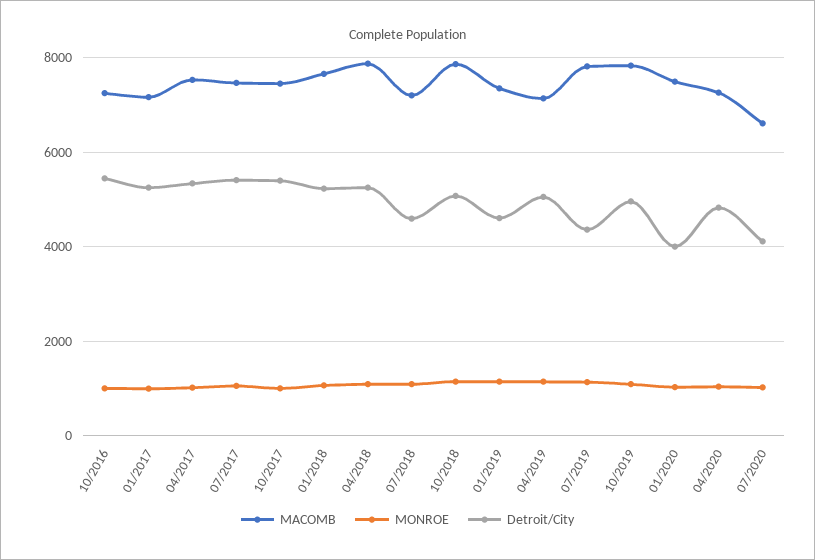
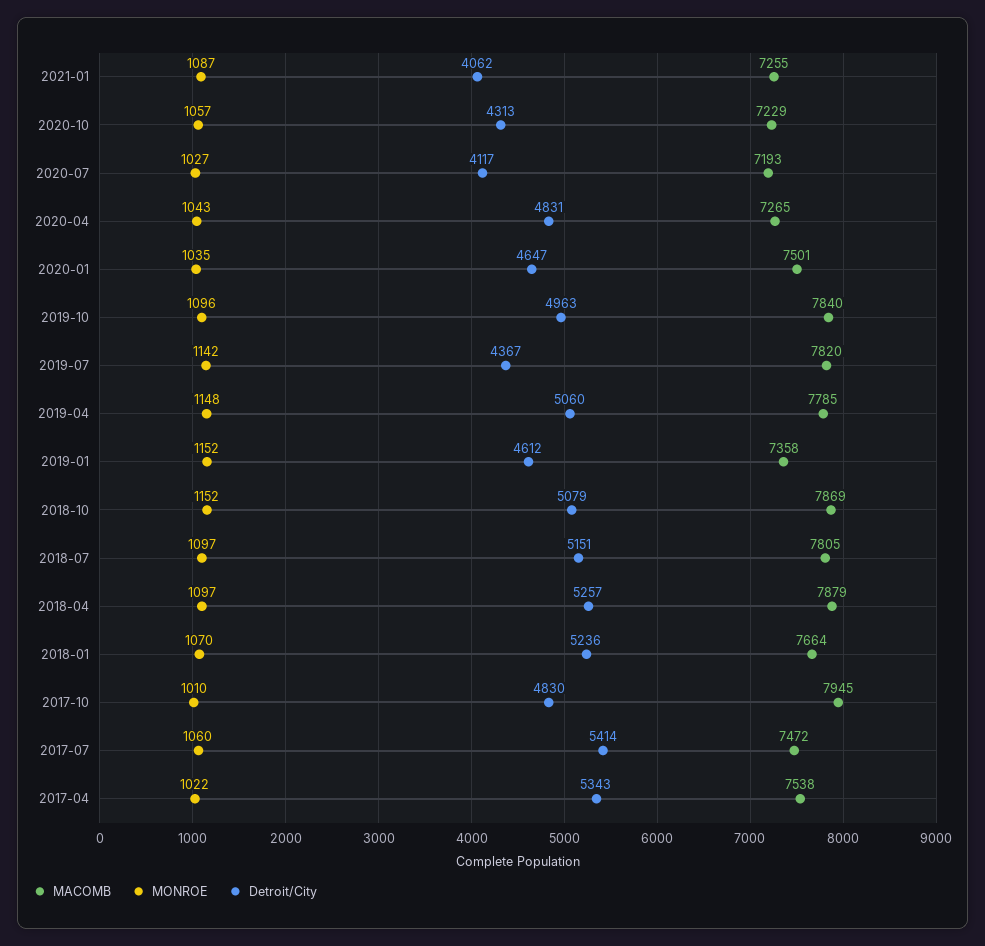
MACOMB, 10/2016: 7200 -> none
MONROE, 10/2016: 1000 -> none
Detroit/City, 10/2016: 5400 -> none
MACOMB, 01/2017: 7200 -> none
MONROE, 01/2017: 1000 -> none
Detroit/City, 01/2017: 5200 -> none
MACOMB, 10/2017: 7400 -> 7945
Detroit/City, 10/2017: 5400 -> 4830
MACOMB, 07/2018: 7200 -> 7805
Detroit/City, 07/2018: 4600 -> 5151
MACOMB, 04/2019: 7200 -> 7785
Detroit/City, 01/2020: 4000 -> 4647
MACOMB, 07/2020: 6600 -> 7193
MACOMB, 2021-01: none -> 7255
MONROE, 2021-01: none -> 1087
Detroit/City, 2021-01: none -> 4062
MACOMB, 2020-10: none -> 7229
MONROE, 2020-10: none -> 1057
Detroit/City, 2020-10: none -> 4313

